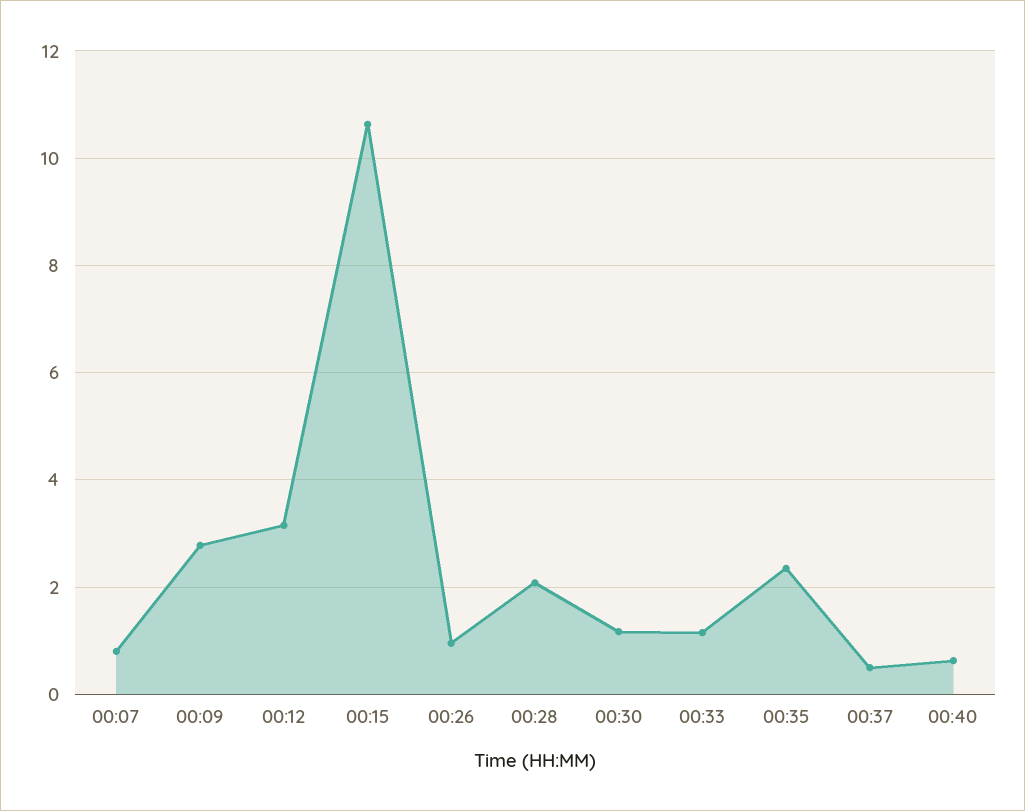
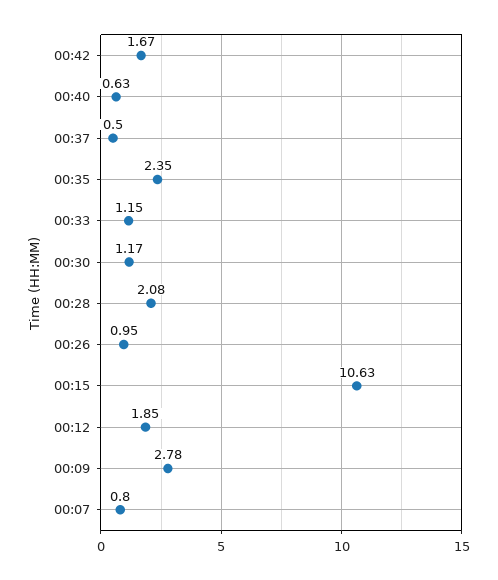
00:12: 3.2 -> 1.85
00:42: none -> 1.67

